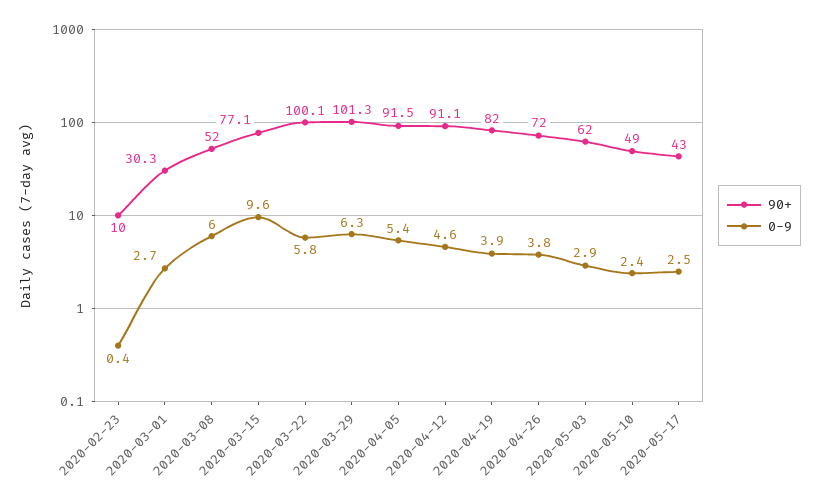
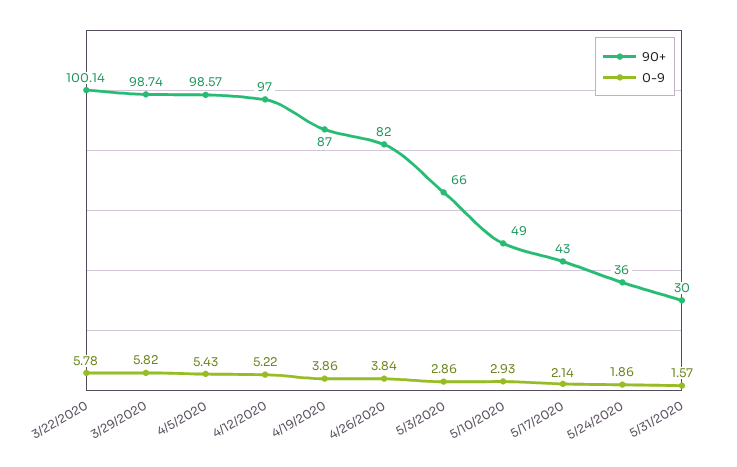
90+, 2020-02-23: 10 -> none
0-9, 2020-02-23: 0.4 -> none
90+, 2020-03-01: 30.3 -> none
0-9, 2020-03-01: 2.7 -> none
90+, 2020-03-08: 52 -> none
0-9, 2020-03-08: 6 -> none
90+, 2020-03-15: 77.1 -> none
0-9, 2020-03-15: 9.6 -> none
90+, 2020-03-29: 101.3 -> 98.74
0-9, 2020-03-29: 6.3 -> 5.82
90+, 2020-04-05: 91.5 -> 98.57
90+, 2020-04-12: 91.1 -> 97
0-9, 2020-04-12: 4.6 -> 5.22
90+, 2020-04-19: 82 -> 87
90+, 2020-04-26: 72 -> 82
90+, 2020-05-03: 62 -> 66
0-9, 2020-05-10: 2.4 -> 2.93
0-9, 2020-05-17: 2.5 -> 2.14
90+, 5/24/2020: none -> 36
0-9, 5/24/2020: none -> 1.86
90+, 5/31/2020: none -> 30
0-9, 5/31/2020: none -> 1.57

